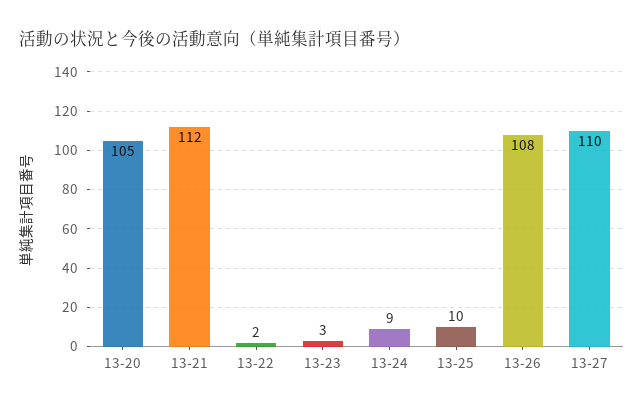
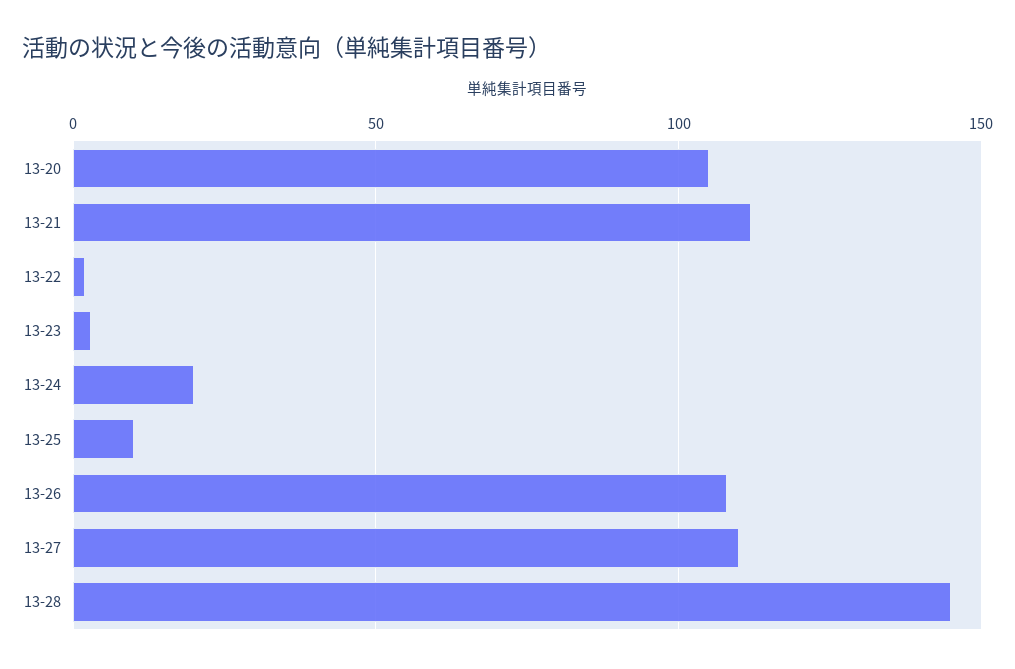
13-24: 9 -> 20
13-28: none -> 145

